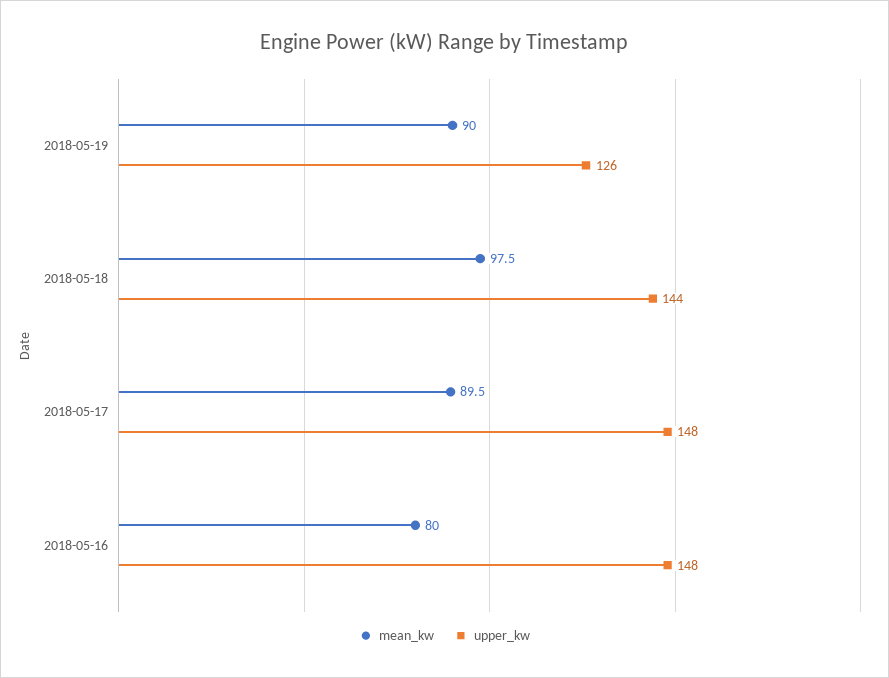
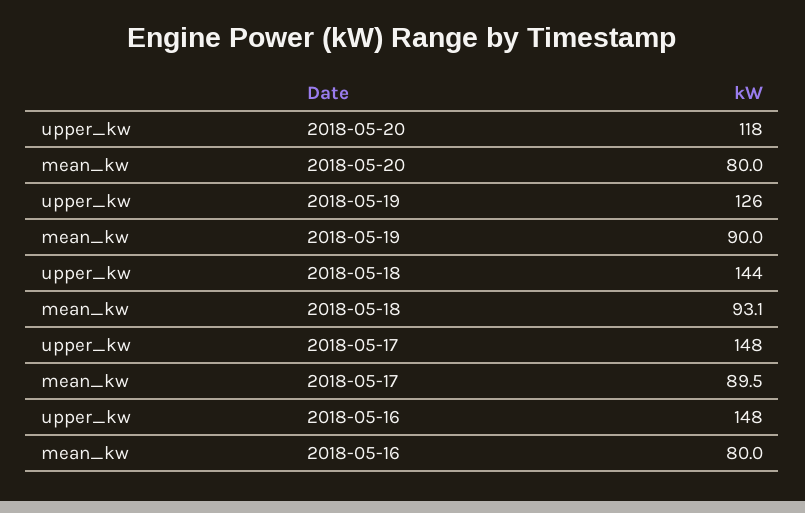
mean_kw, 2018-05-18: 97.5 -> 93.1
upper_kw, 2018-05-20: none -> 118
mean_kw, 2018-05-20: none -> 80

